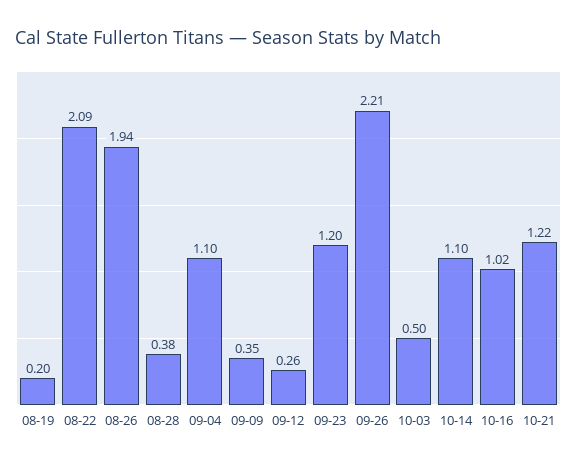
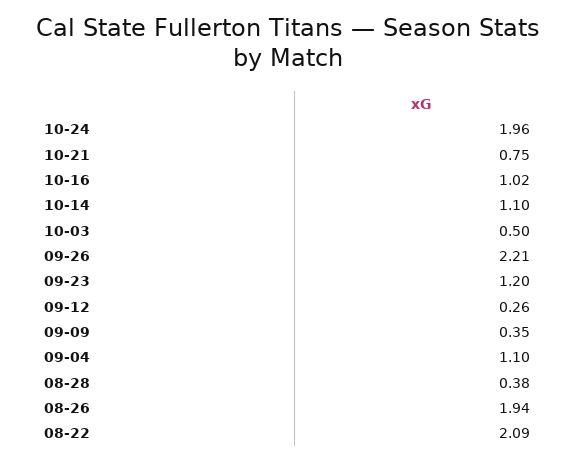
08-19: 0.2 -> none
10-21: 1.22 -> 0.75
10-24: none -> 1.96

